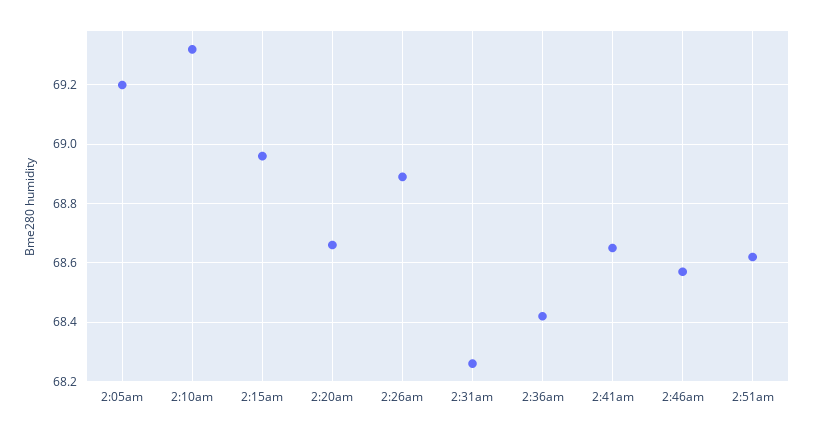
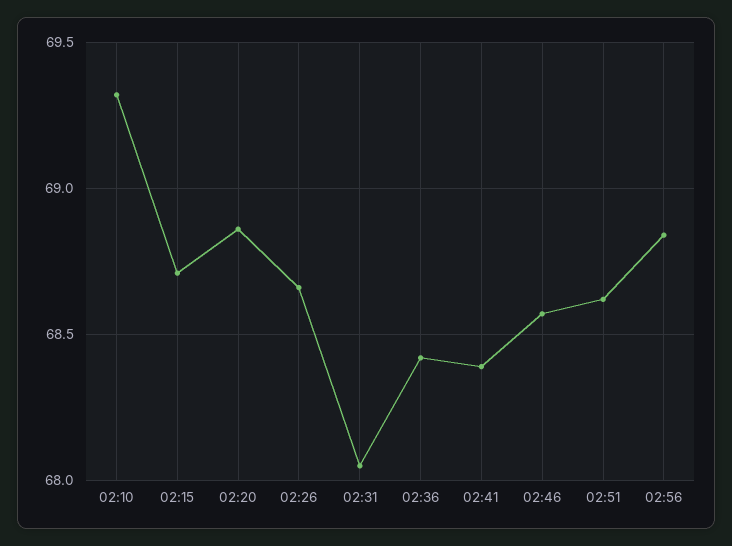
2:05am: 69.2 -> none
2:15am: 68.95 -> 68.7
2:20am: 68.65 -> 68.85
2:26am: 68.9 -> 68.65
2:31am: 68.25 -> 68.05
2:41am: 68.65 -> 68.4
02:56: none -> 68.85

